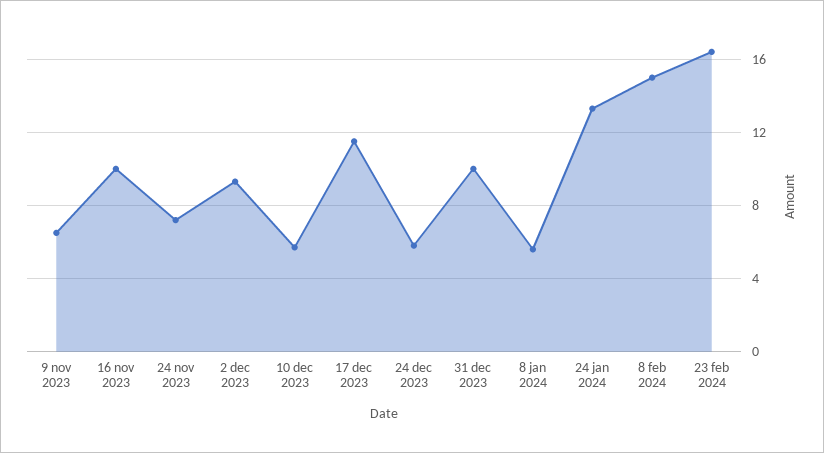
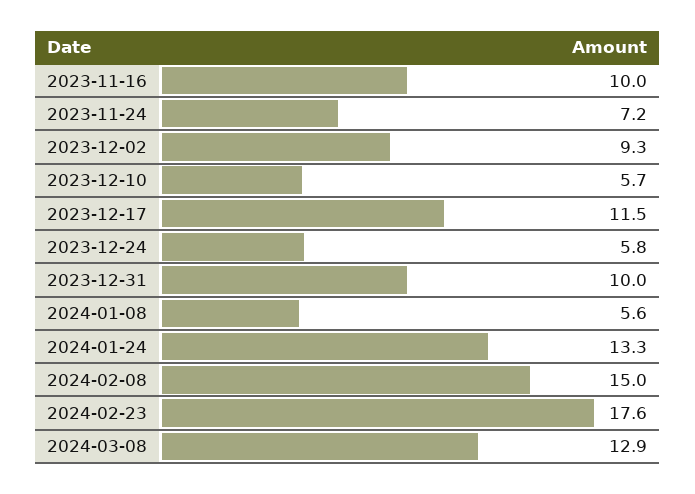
9 nov 2023: 6.5 -> none
23 feb 2024: 16.5 -> 17.6
2024-03-08: none -> 12.9

